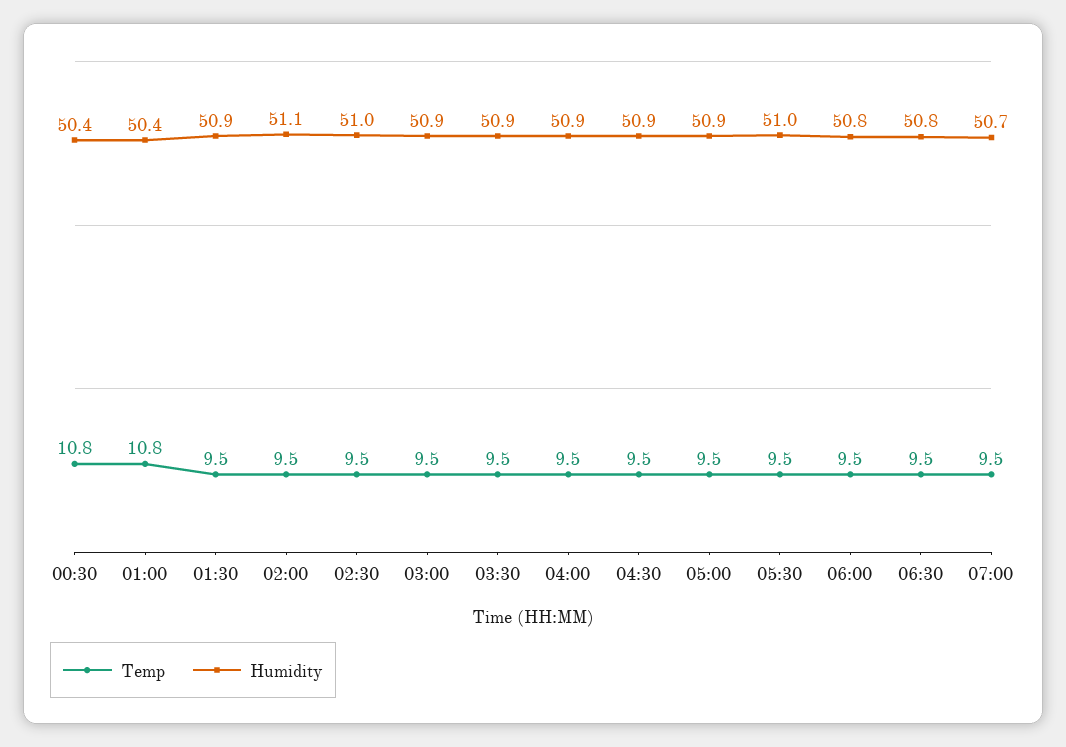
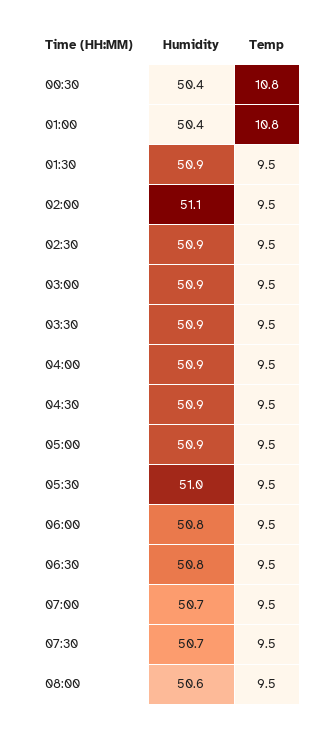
Humidity, 02:30: 51 -> 50.9
Humidity, 07:30: none -> 50.7
Temp, 07:30: none -> 9.5
Humidity, 08:00: none -> 50.6
Temp, 08:00: none -> 9.5

